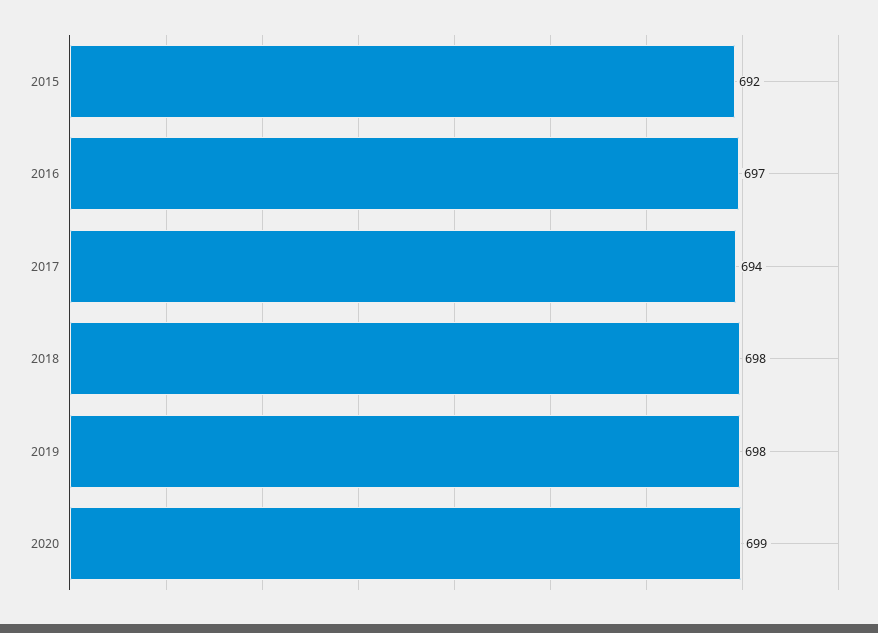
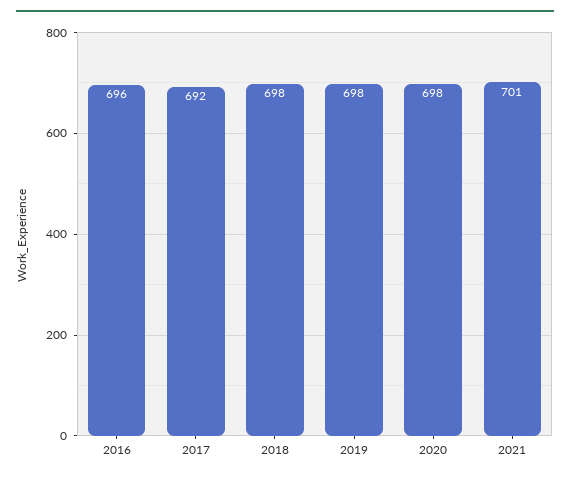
2015: 692 -> none
2016: 697 -> 696
2017: 694 -> 692
2020: 699 -> 698
2021: none -> 701

